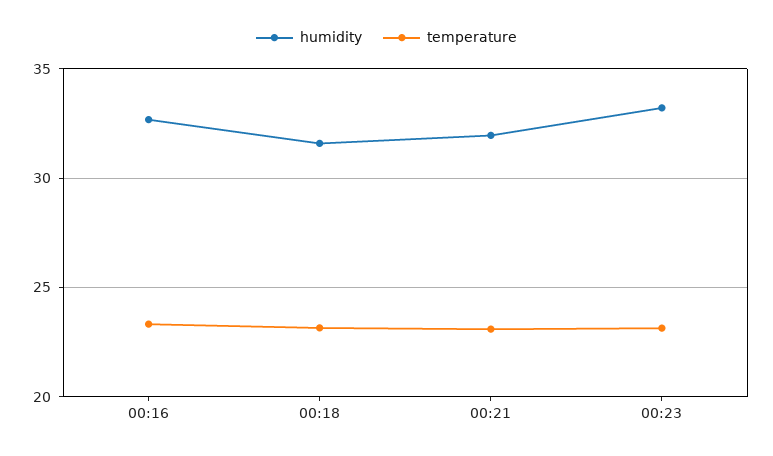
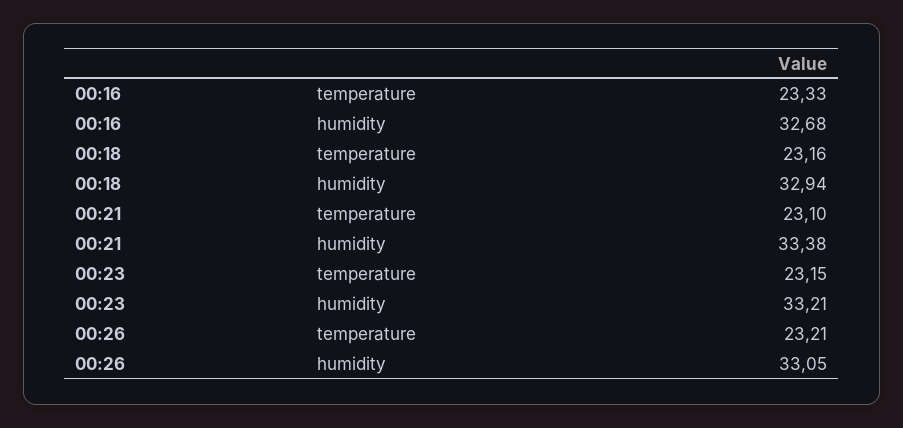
humidity, 00:18: 31.5 -> 32.94
humidity, 00:21: 32 -> 33.38
temperature, 00:26: none -> 23.21
humidity, 00:26: none -> 33.05

